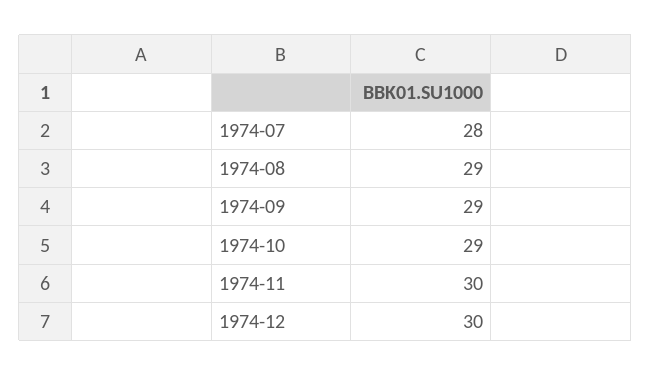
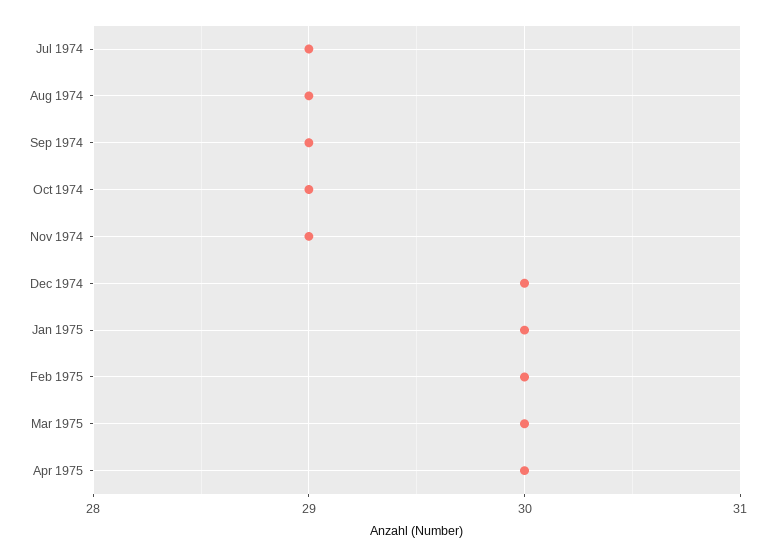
1974-07: 28 -> 29
1974-11: 30 -> 29
Jan 1975: none -> 30
Feb 1975: none -> 30
Mar 1975: none -> 30
Apr 1975: none -> 30

